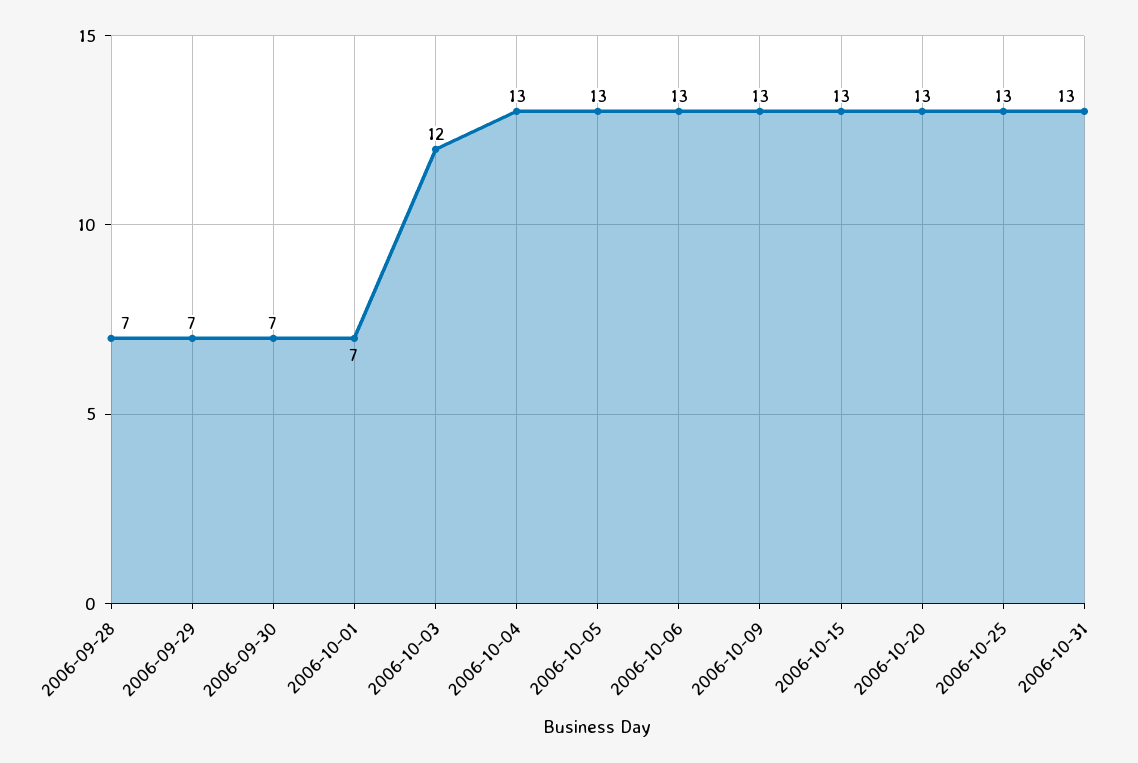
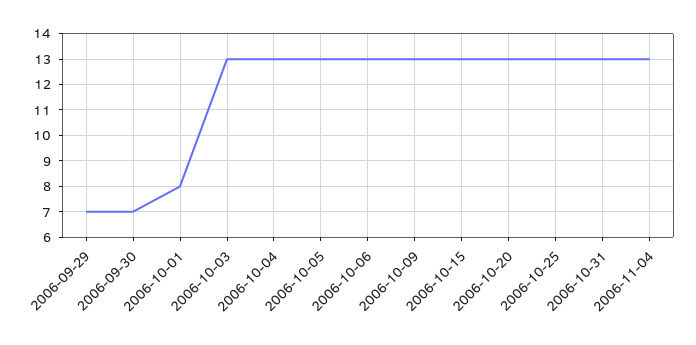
2006-09-28: 7 -> none
2006-10-01: 7 -> 8
2006-10-03: 12 -> 13
2006-11-04: none -> 13

